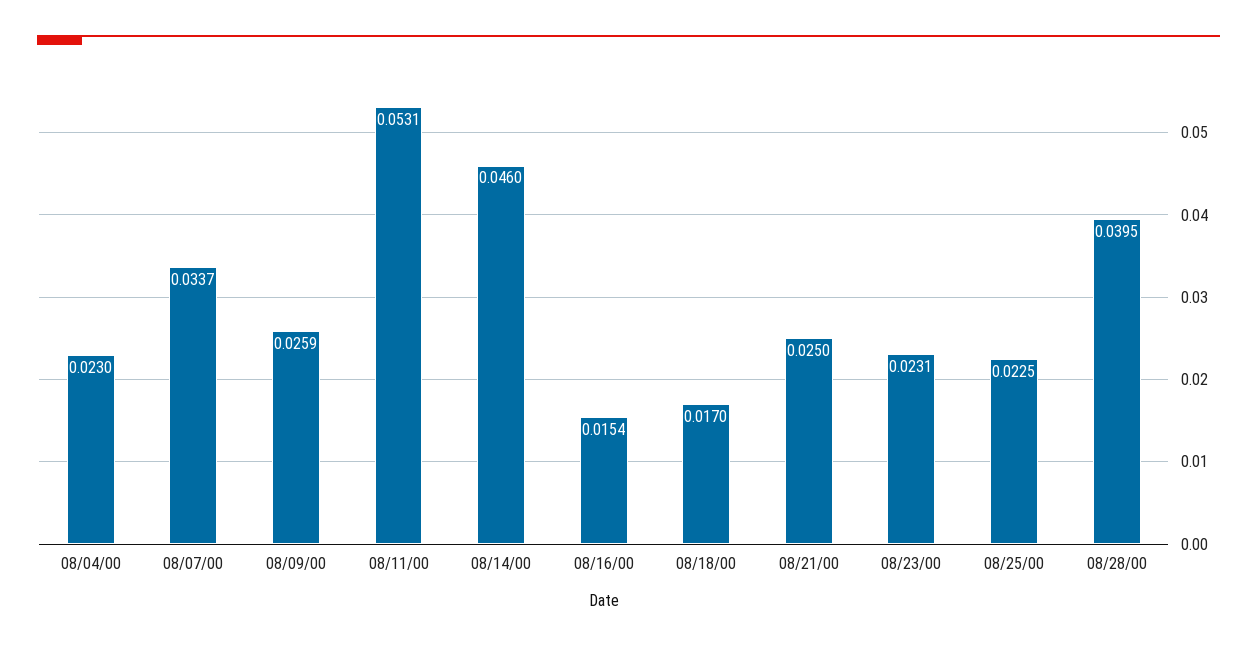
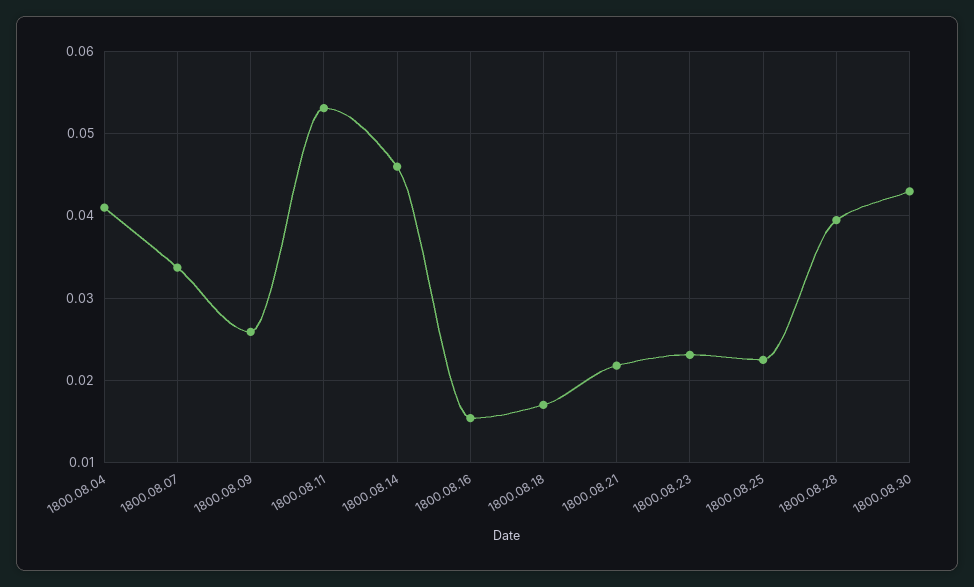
08/04/00: 0.023 -> 0.041
08/21/00: 0.025 -> 0.022
1800.08.30: none -> 0.043

